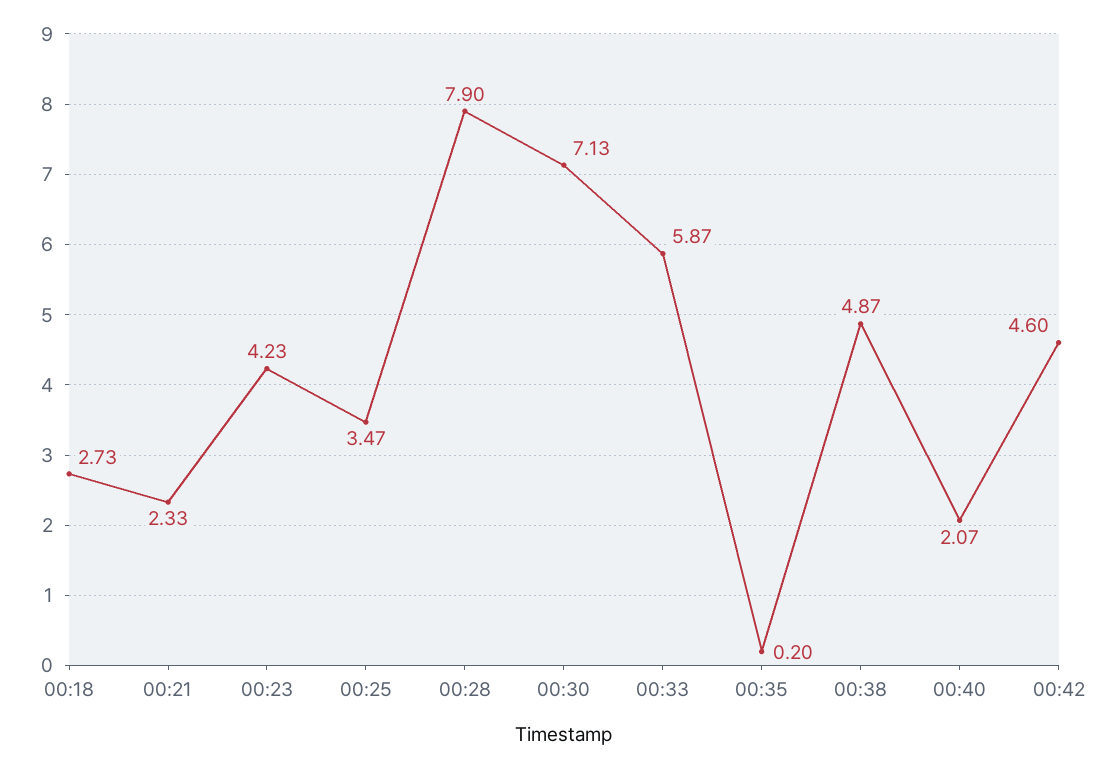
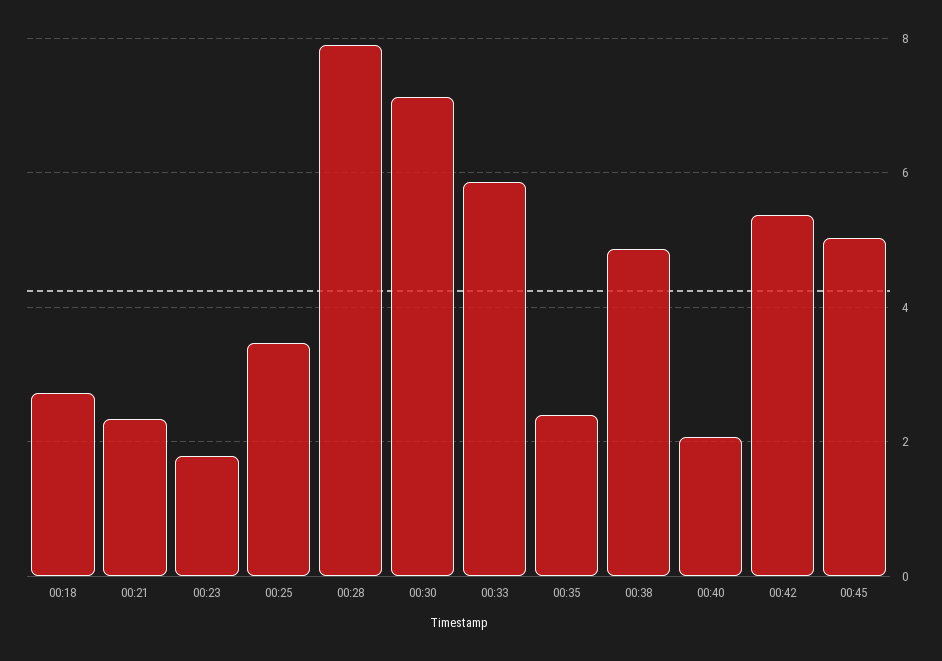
00:23: 4.23 -> 1.8
00:35: 0.2 -> 2.4
00:42: 4.6 -> 5.4
00:45: none -> 5

